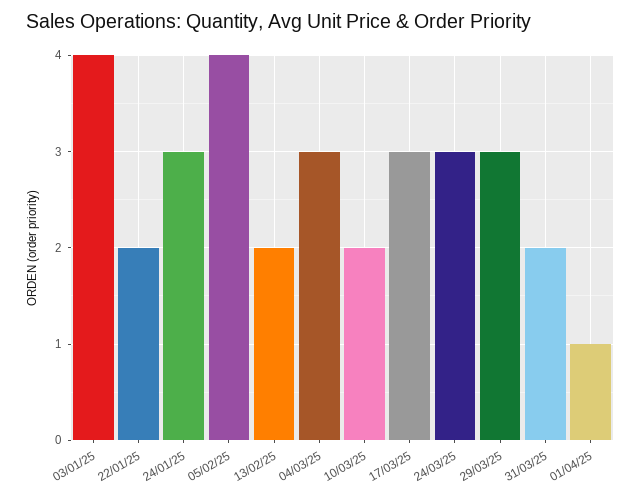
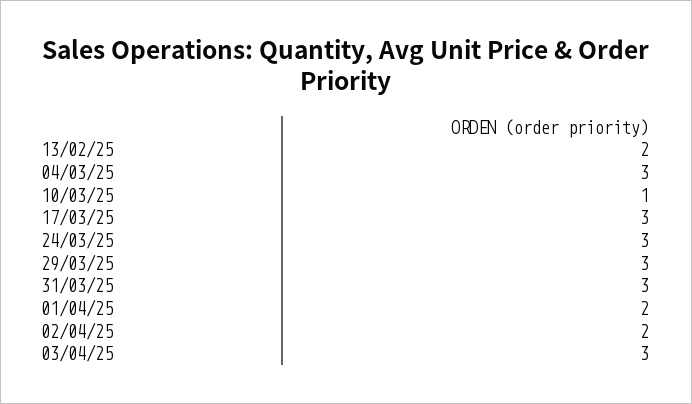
03/01/25: 4 -> none
22/01/25: 2 -> none
24/01/25: 3 -> none
05/02/25: 4 -> none
10/03/25: 2 -> 1
31/03/25: 2 -> 3
01/04/25: 1 -> 2
02/04/25: none -> 2
03/04/25: none -> 3

